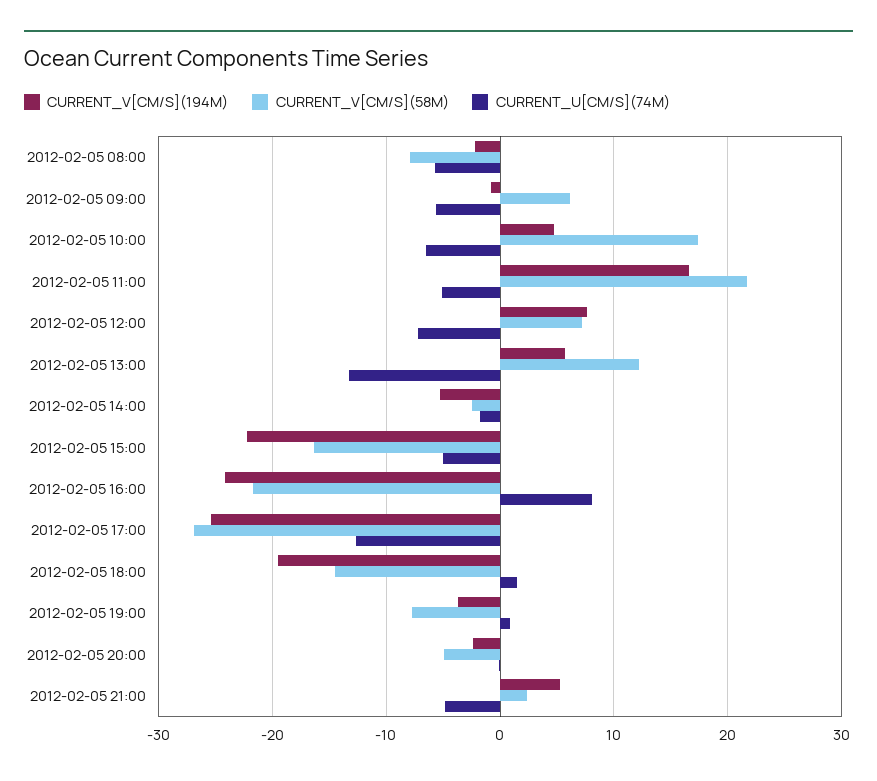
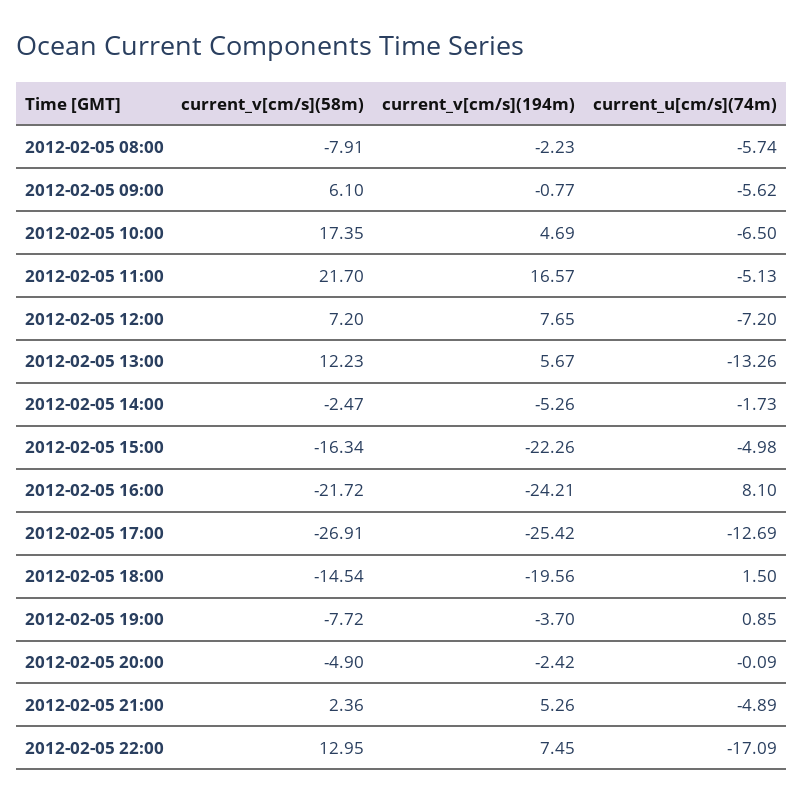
CURRENT_V[CM/S](58M), 2012-02-05 22:00: none -> 12.95
CURRENT_V[CM/S](194M), 2012-02-05 22:00: none -> 7.45
CURRENT_U[CM/S](74M), 2012-02-05 22:00: none -> -17.09

